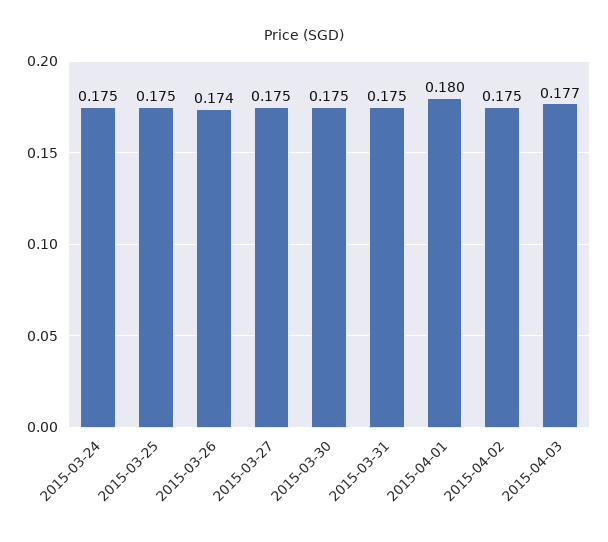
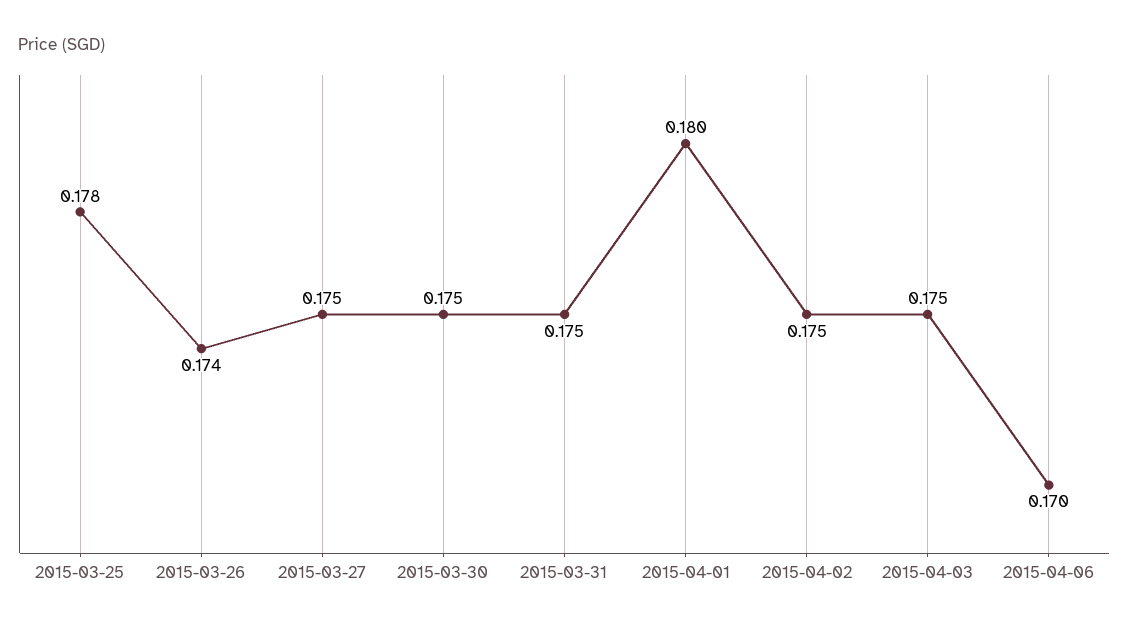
2015-03-24: 0.175 -> none
2015-03-25: 0.175 -> 0.178
2015-04-03: 0.177 -> 0.175
2015-04-06: none -> 0.17

